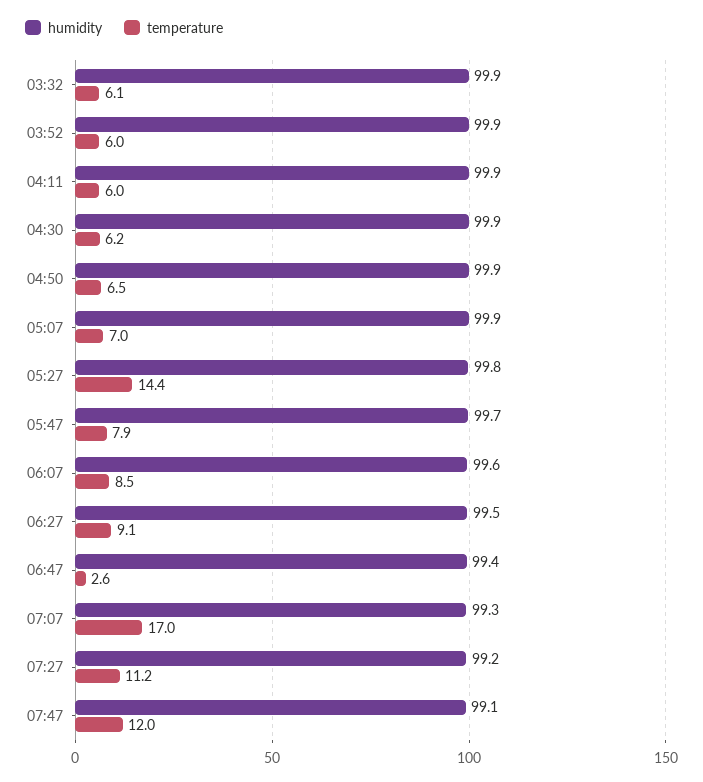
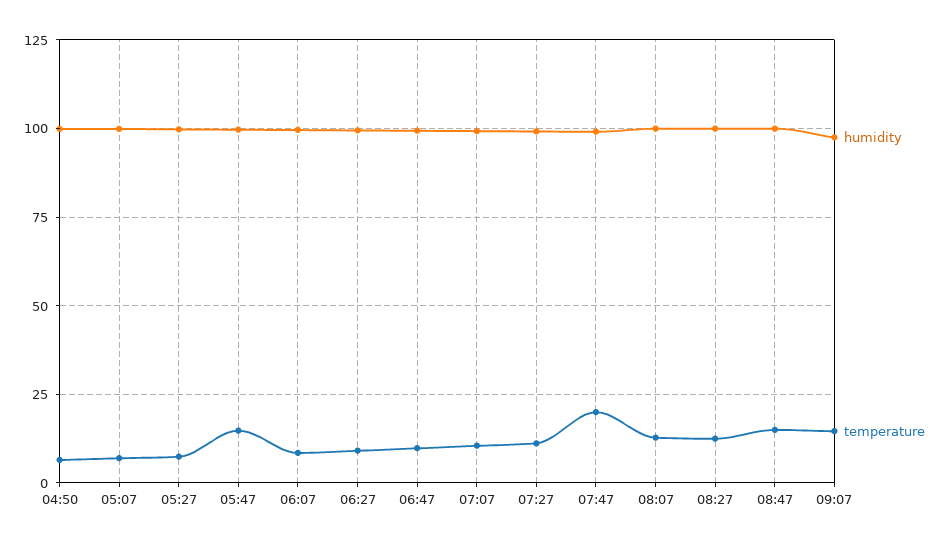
humidity, 03:32: 99.9 -> none
temperature, 03:32: 6.1 -> none
humidity, 03:52: 99.9 -> none
temperature, 03:52: 6 -> none
humidity, 04:11: 99.9 -> none
temperature, 04:11: 6 -> none
humidity, 04:30: 99.9 -> none
temperature, 04:30: 6.2 -> none
temperature, 05:27: 14.4 -> 7.5
temperature, 05:47: 7.9 -> 15
temperature, 06:47: 2.6 -> 10
temperature, 07:07: 17 -> 10
temperature, 07:47: 12 -> 20
humidity, 08:07: none -> 100
temperature, 08:07: none -> 12.5
humidity, 08:27: none -> 100
temperature, 08:27: none -> 12.5
humidity, 08:47: none -> 100
temperature, 08:47: none -> 15
humidity, 09:07: none -> 97.5
temperature, 09:07: none -> 15

